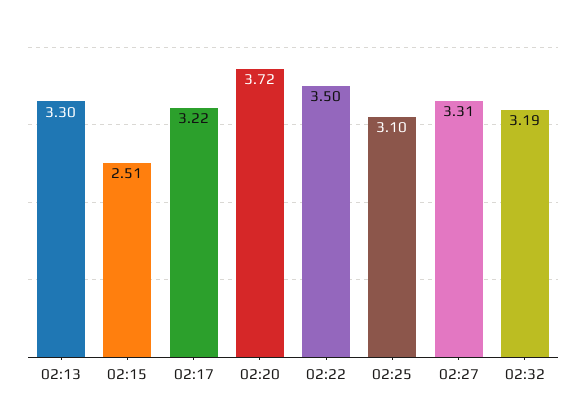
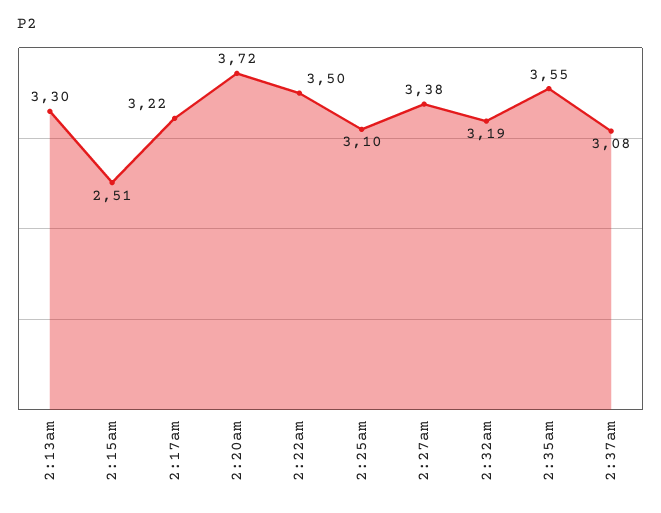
02:27: 3.31 -> 3.38
2:35am: none -> 3.55
2:37am: none -> 3.08

